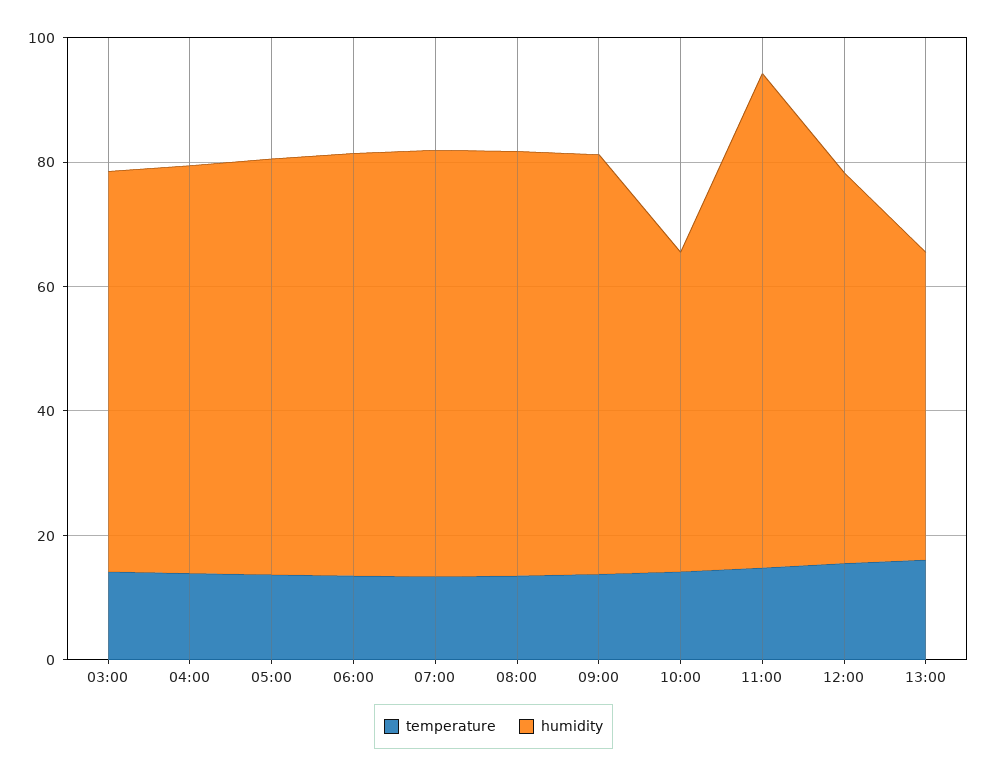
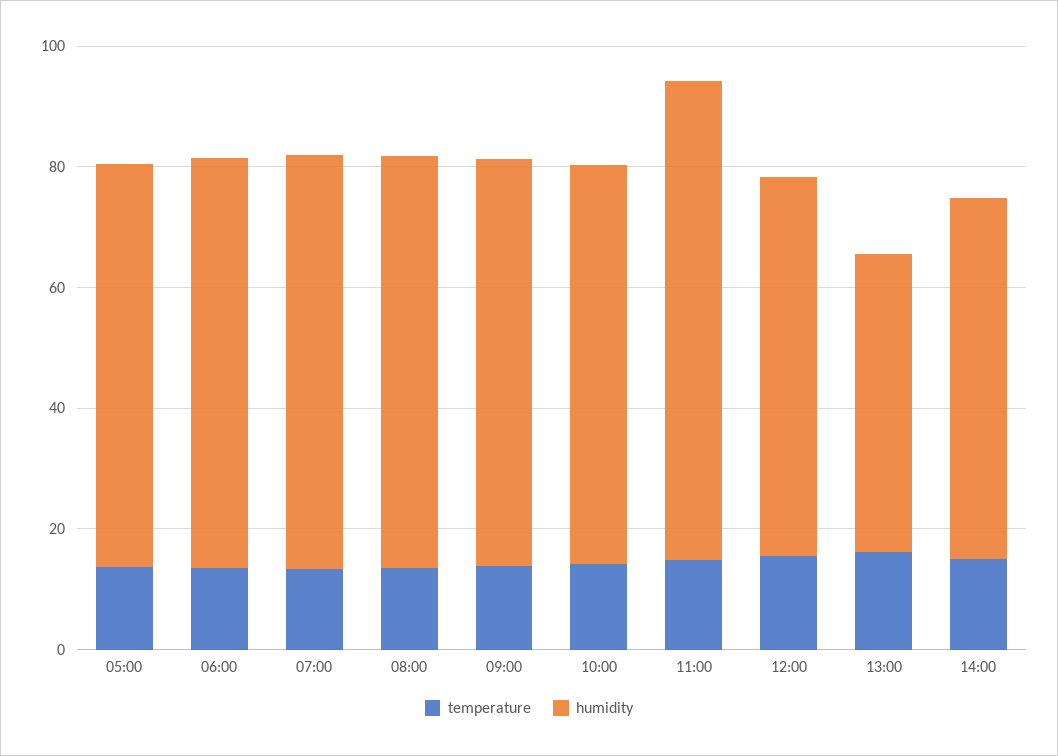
temperature, 03:00: 15 -> none
humidity, 03:00: 65 -> none
temperature, 04:00: 15 -> none
humidity, 04:00: 65 -> none
humidity, 10:00: 50 -> 65
temperature, 14:00: none -> 15
humidity, 14:00: none -> 60

